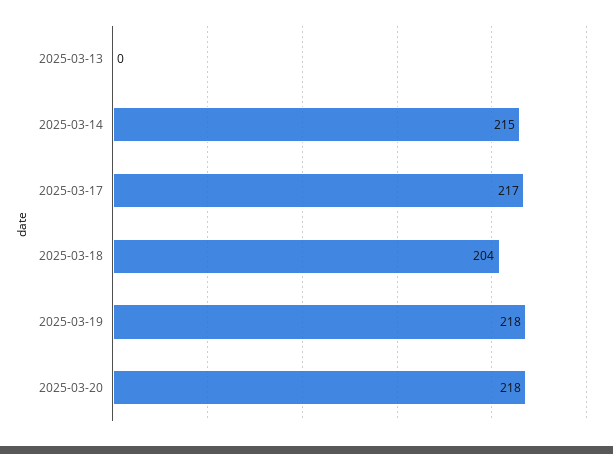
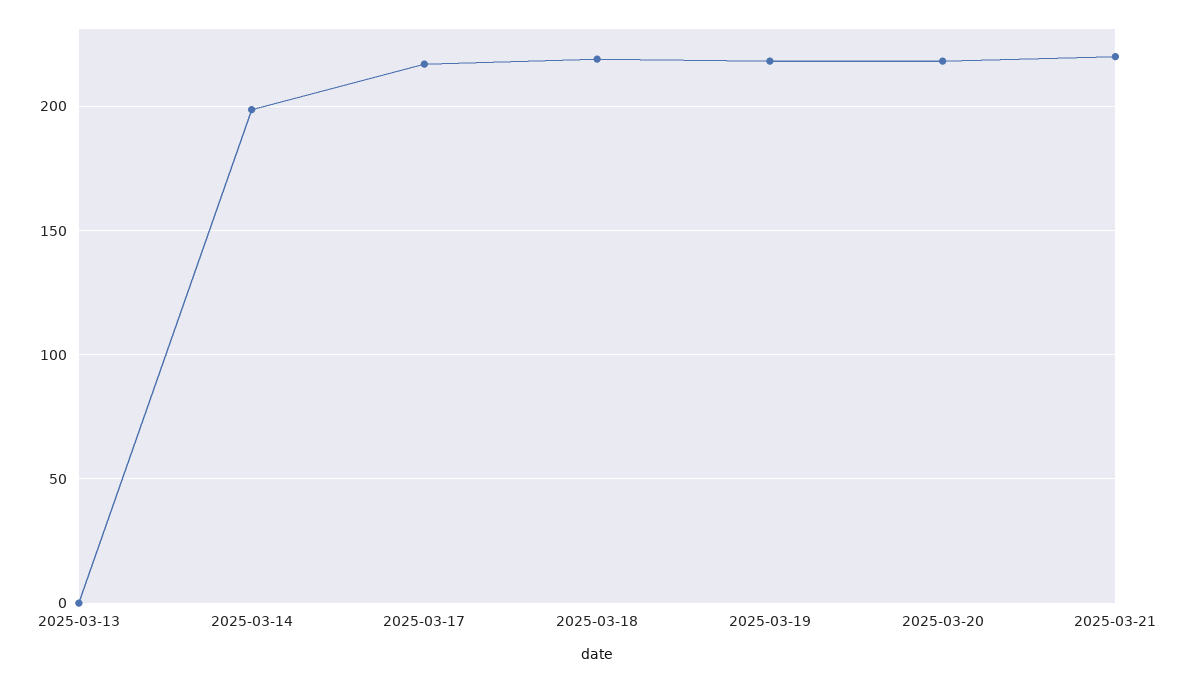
2025-03-14: 215 -> 200
2025-03-18: 204 -> 220
2025-03-21: none -> 220

